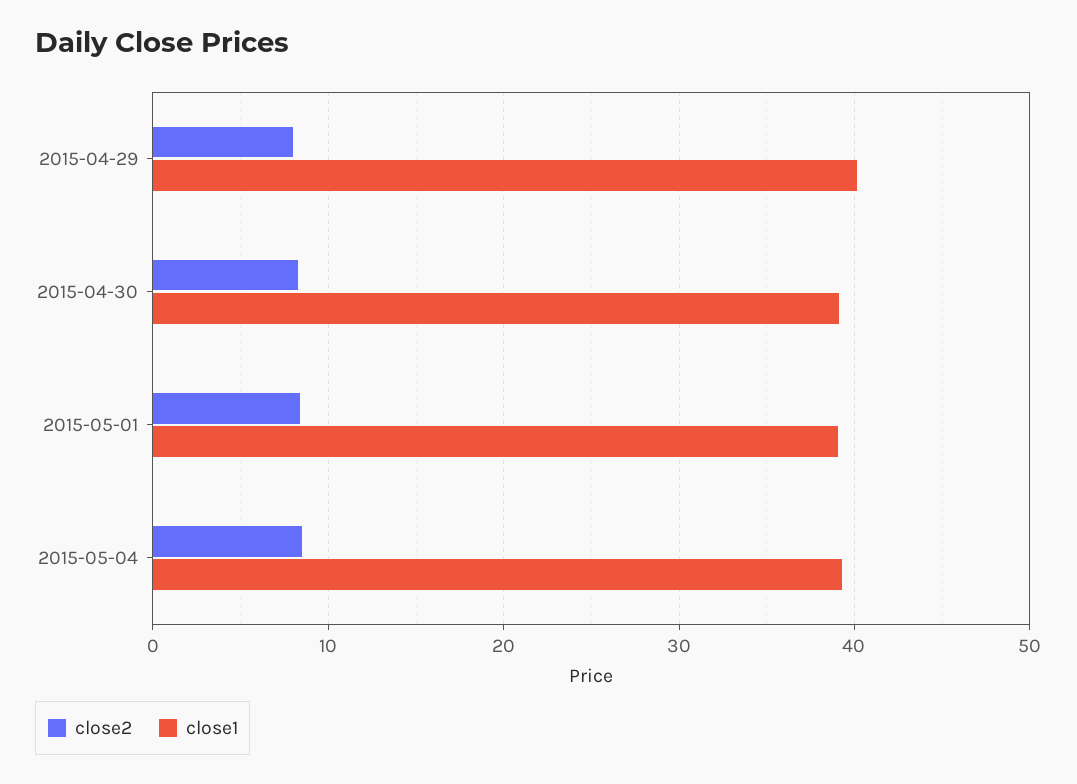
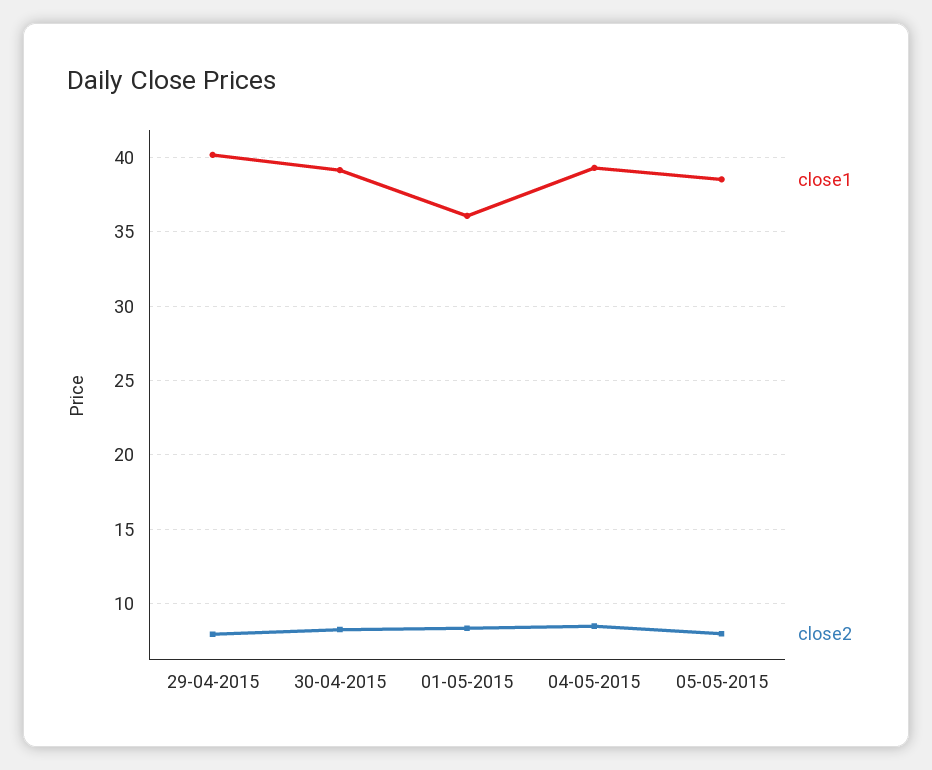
close1, 2015-05-01: 39 -> 36
close1, 05-05-2015: none -> 38.5
close2, 05-05-2015: none -> 8

